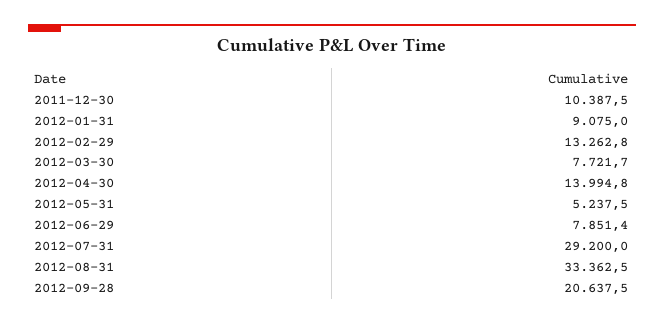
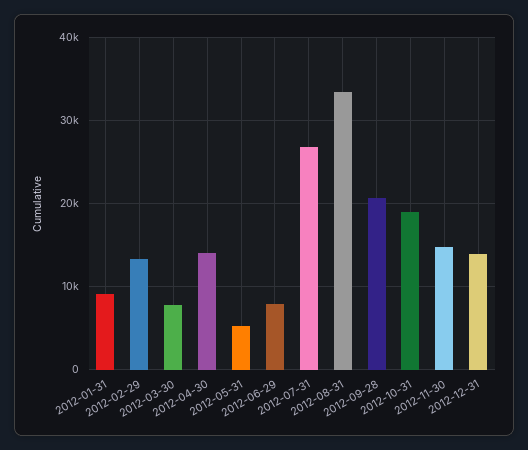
2011-12-30: 10387.5 -> none
2012-07-31: 29200 -> 27000
2012-10-31: none -> 19000
2012-11-30: none -> 15000
2012-12-31: none -> 14000

